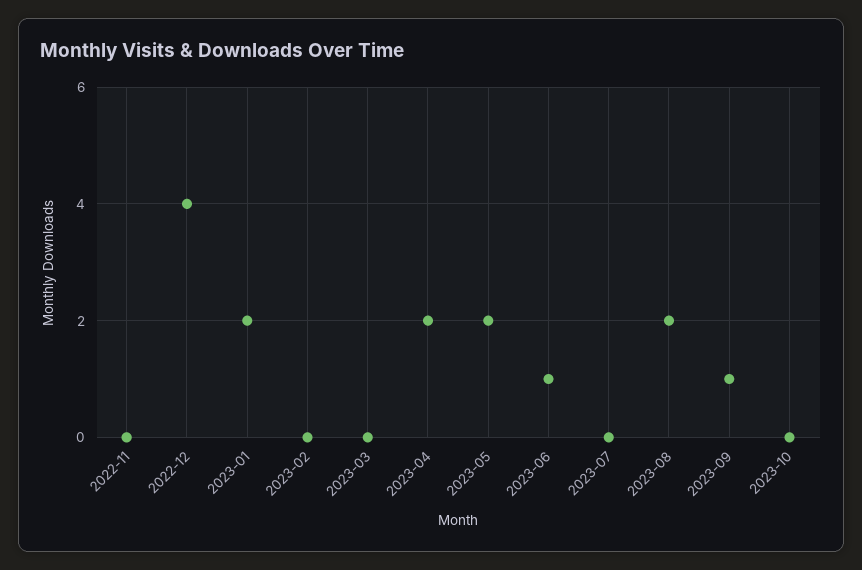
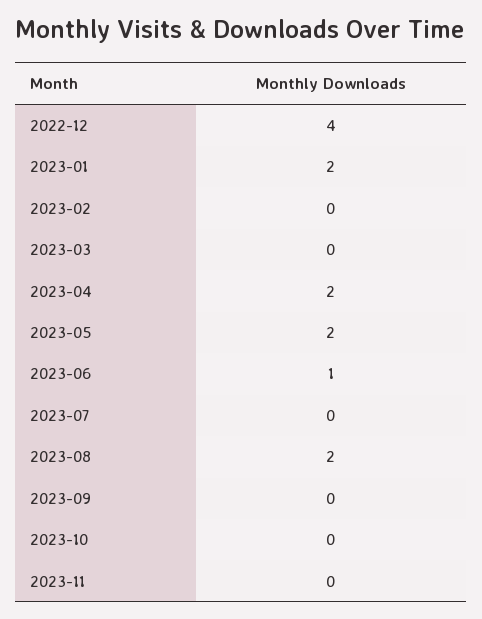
2022-11: 0 -> none
2023-09: 1 -> 0
2023-11: none -> 0

